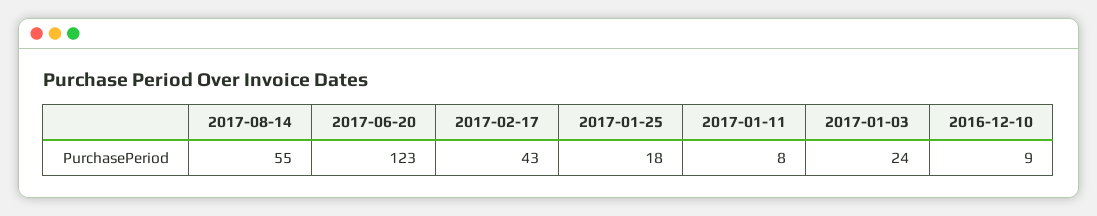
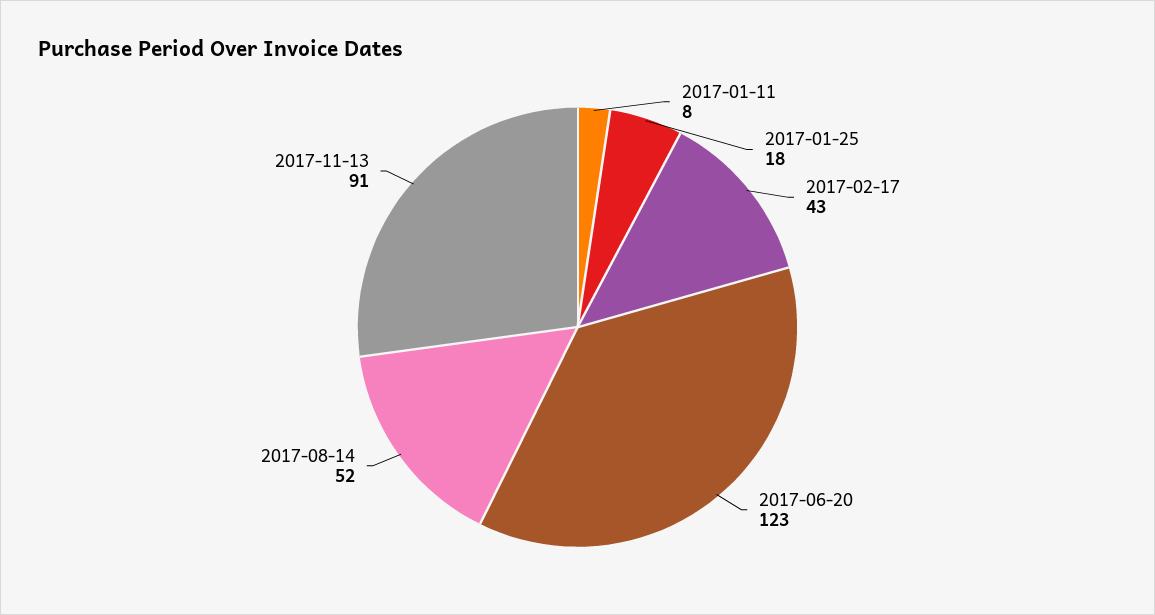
2017-08-14: 55 -> 52
2017-01-03: 24 -> none
2016-12-10: 9 -> none
2017-11-13: none -> 91

